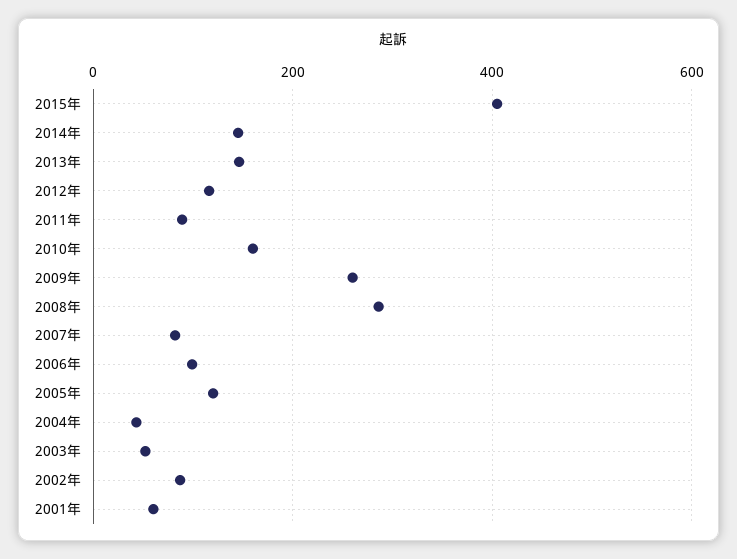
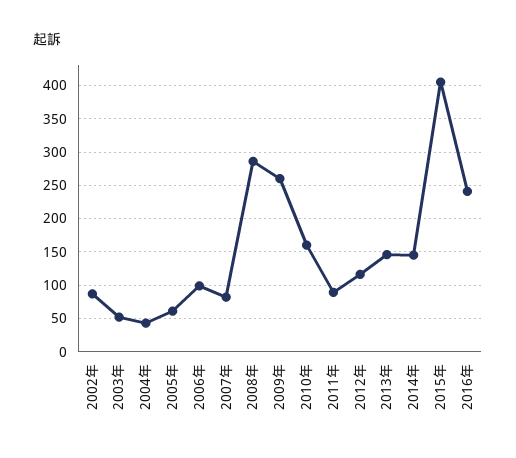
2005年: 120 -> 60
2001年: 60 -> none
2016年: none -> 240

